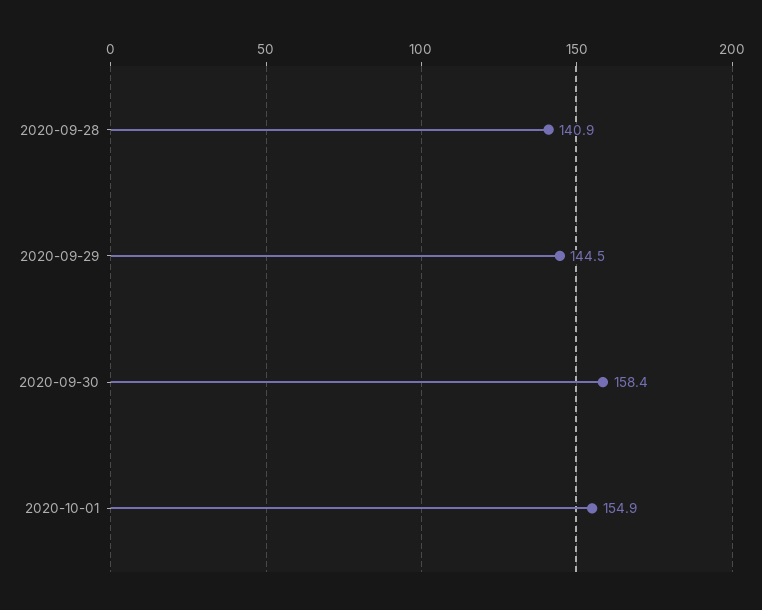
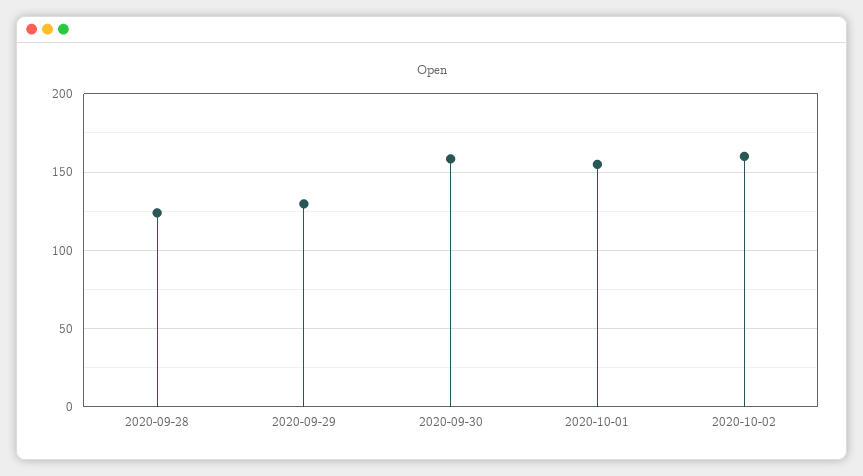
2020-09-28: 140.9 -> 125
2020-09-29: 144.5 -> 130
2020-10-02: none -> 160

